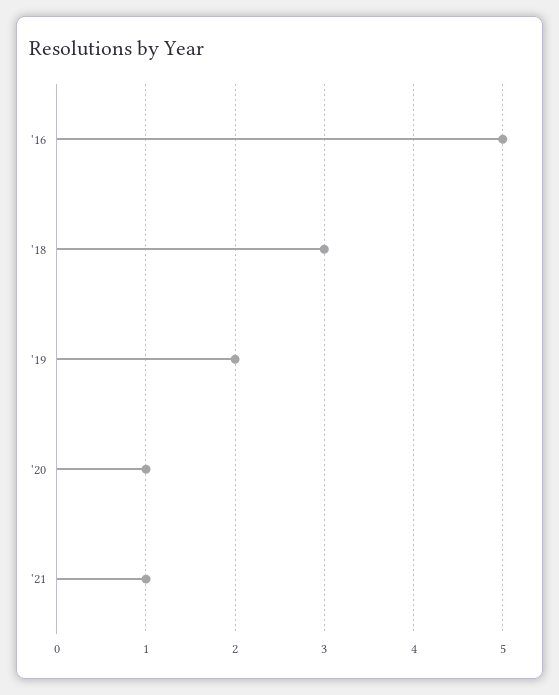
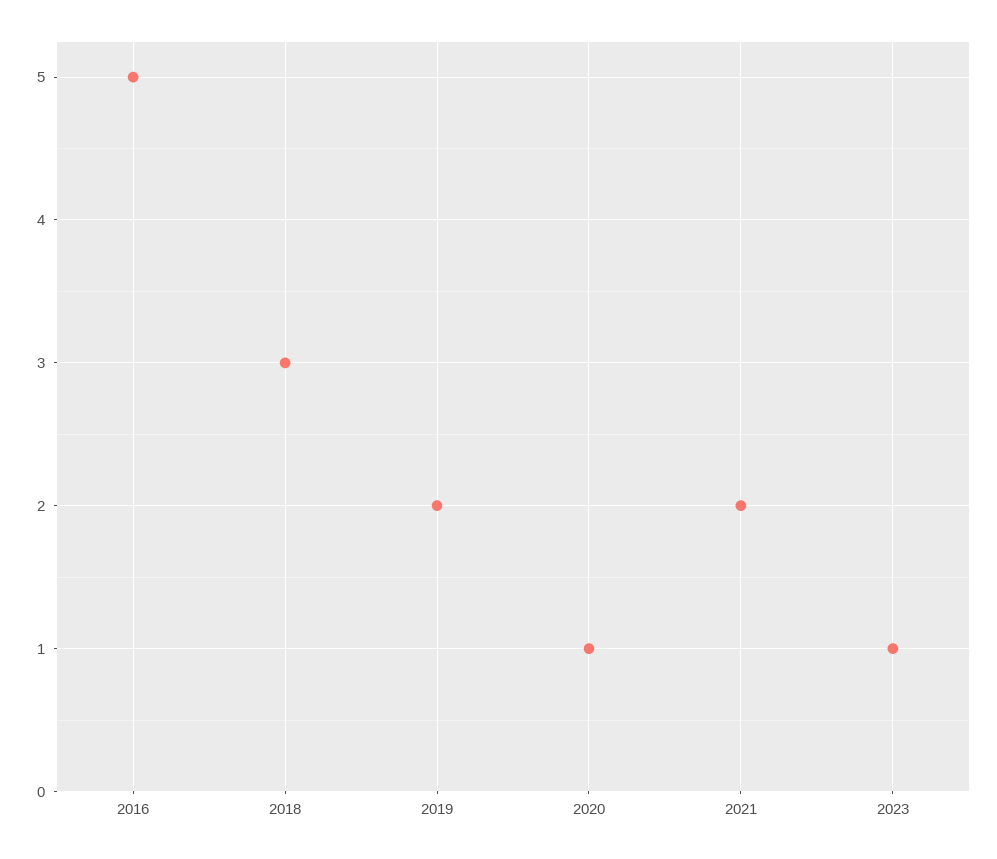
'21: 1 -> 2
2023: none -> 1

